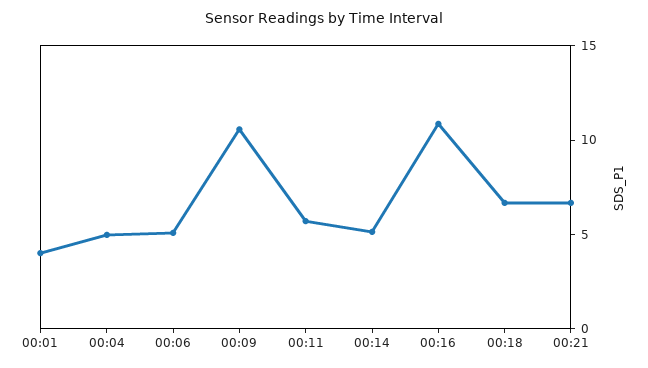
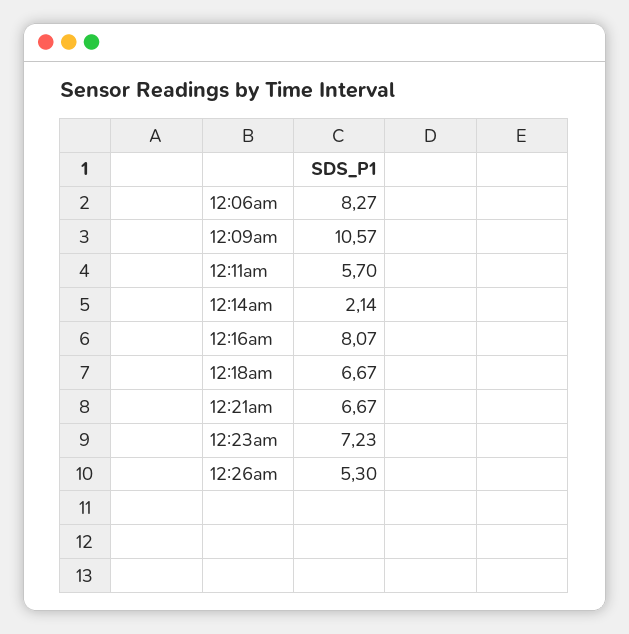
00:01: 4 -> none
00:04: 5 -> none
00:06: 5 -> 8.27
00:14: 5 -> 2.14
00:16: 11 -> 8.07
12:23am: none -> 7.23
12:26am: none -> 5.3

